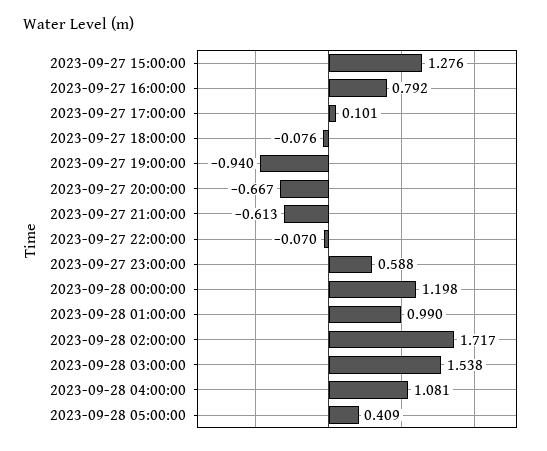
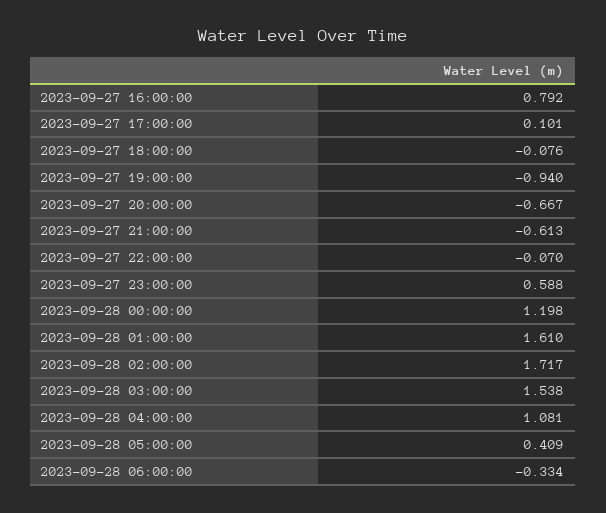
2023-09-27 15:00:00: 1.276 -> none
2023-09-28 01:00:00: 0.99 -> 1.61
2023-09-28 06:00:00: none -> -0.334

